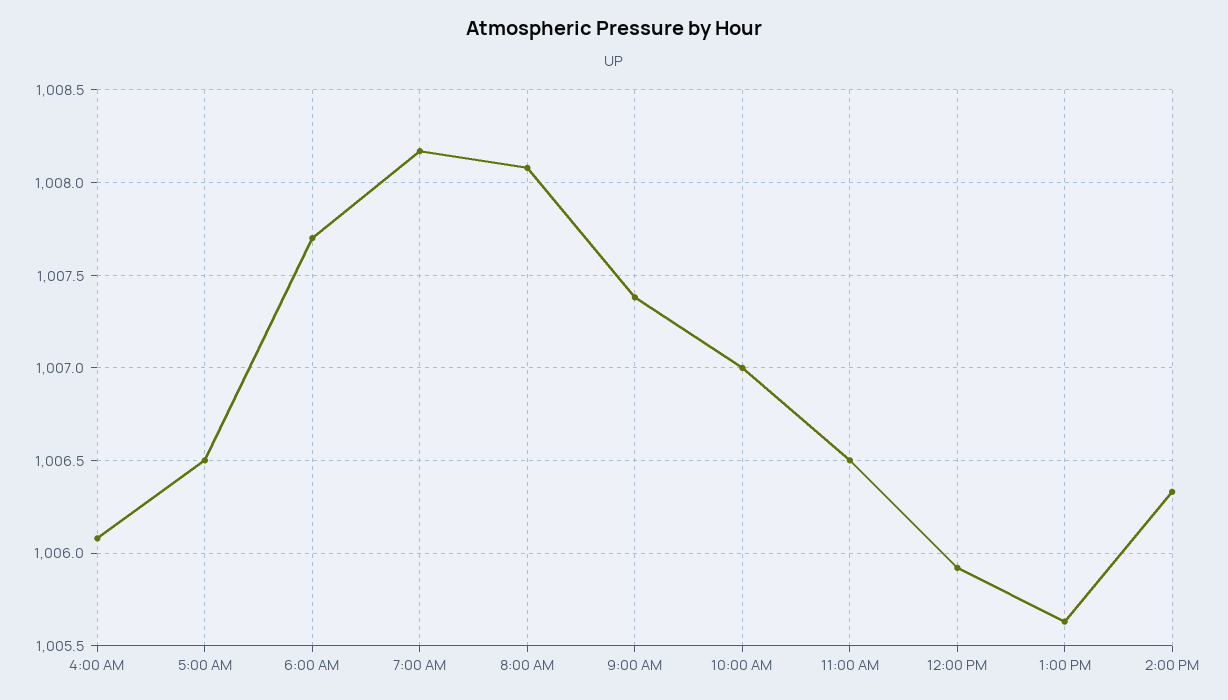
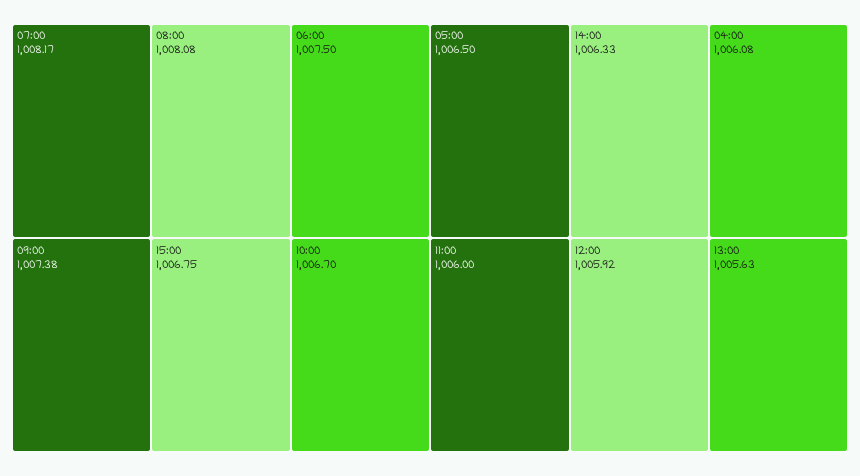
6:00 AM: 1007.7 -> 1007.5
10:00 AM: 1007 -> 1006.7
11:00 AM: 1006.5 -> 1006
15:00: none -> 1006.75

